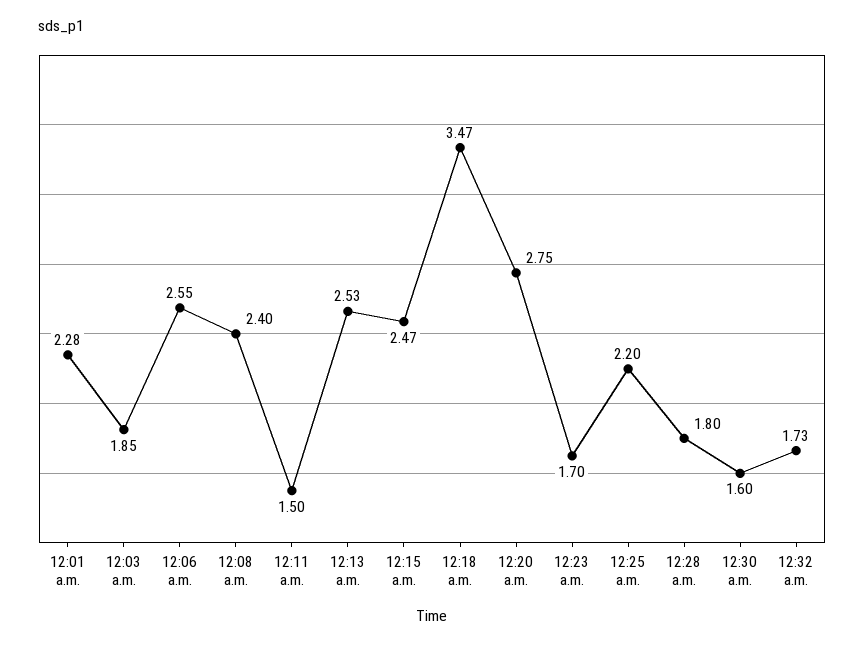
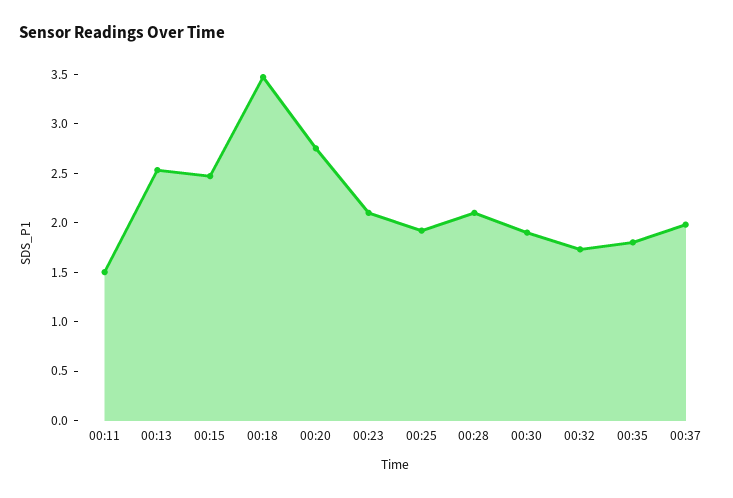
12:01 a.m.: 2.28 -> none
12:03 a.m.: 1.85 -> none
12:06 a.m.: 2.55 -> none
12:08 a.m.: 2.4 -> none
12:23 a.m.: 1.7 -> 2.1
12:25 a.m.: 2.2 -> 1.9
12:28 a.m.: 1.8 -> 2.1
12:30 a.m.: 1.6 -> 1.9
00:35: none -> 1.8
00:37: none -> 2

